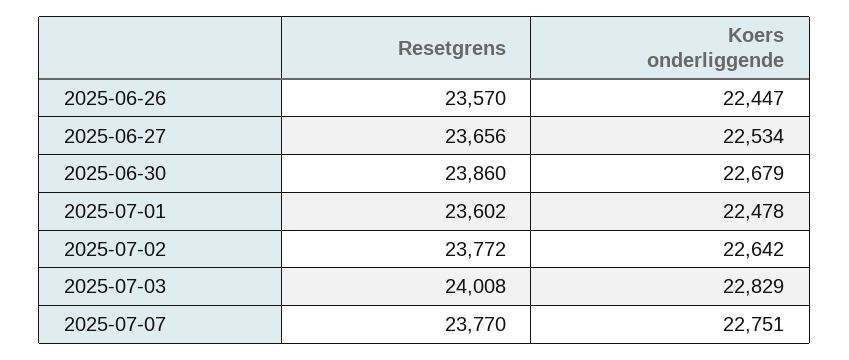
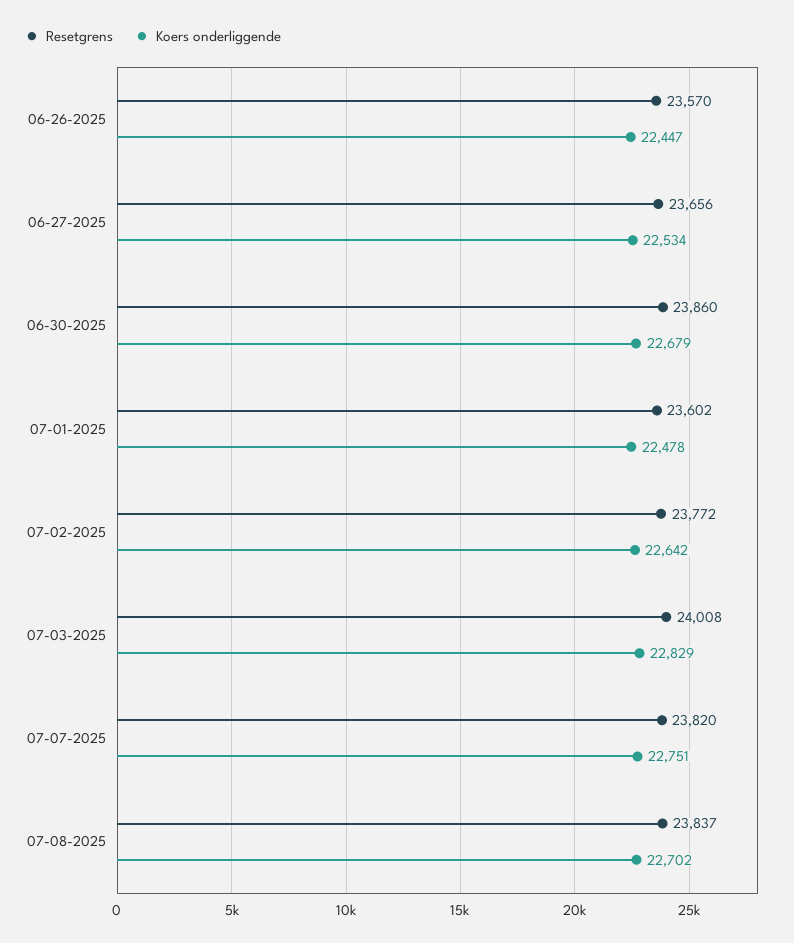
Resetgrens, 2025-07-07: 23770 -> 23820
Resetgrens, 07-08-2025: none -> 23837
Koers onderliggende, 07-08-2025: none -> 22702

